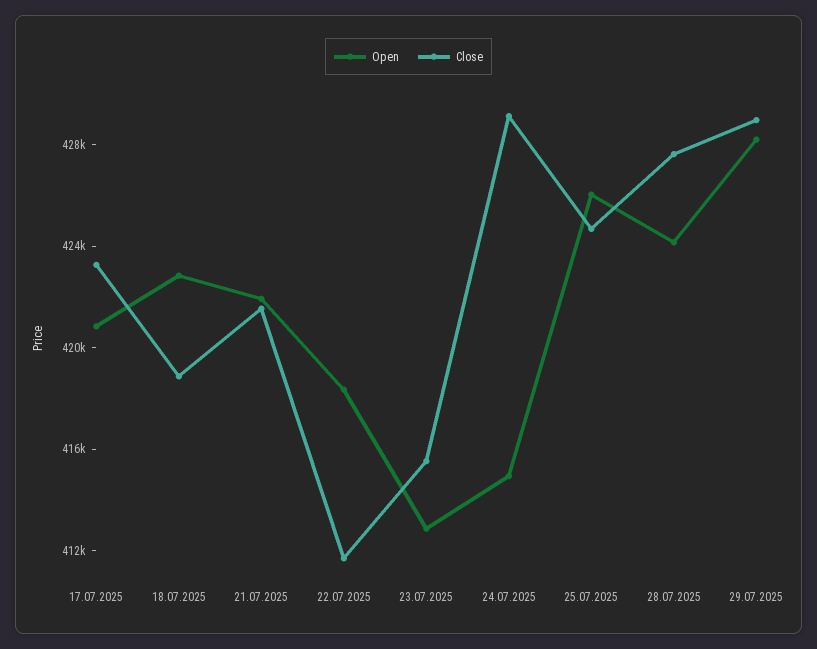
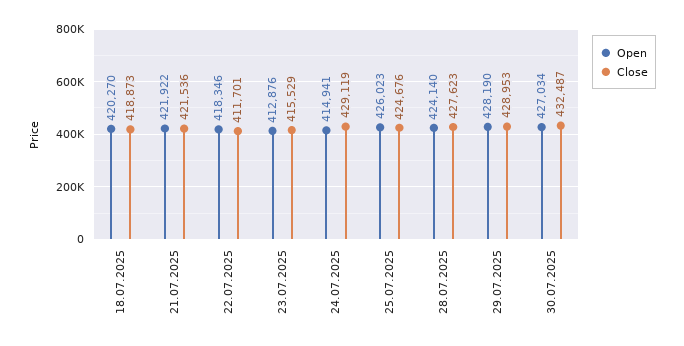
Open, 17.07.2025: 421000 -> none
Close, 17.07.2025: 423000 -> none
Open, 18.07.2025: 423000 -> 420270
Open, 30.07.2025: none -> 427034
Close, 30.07.2025: none -> 432487

